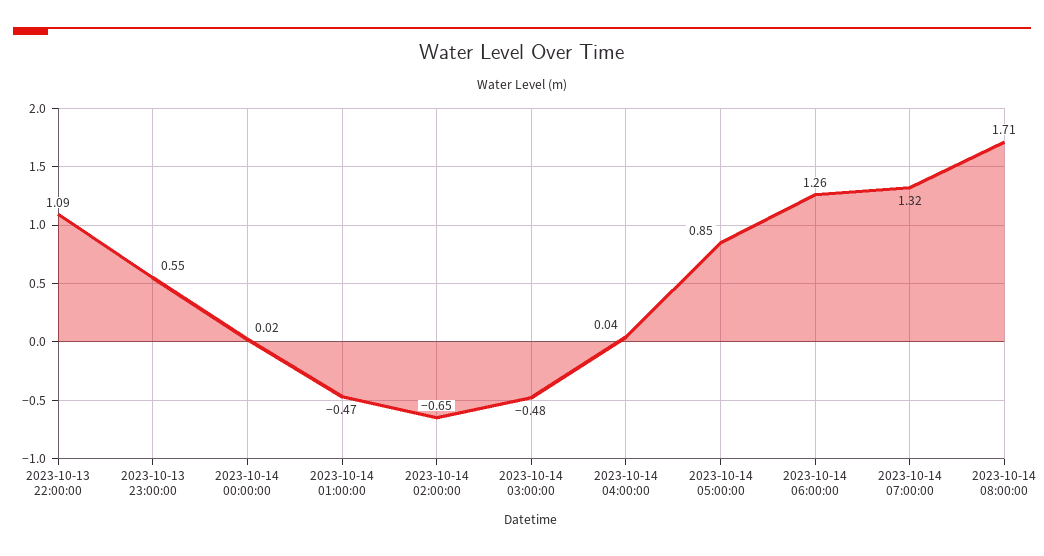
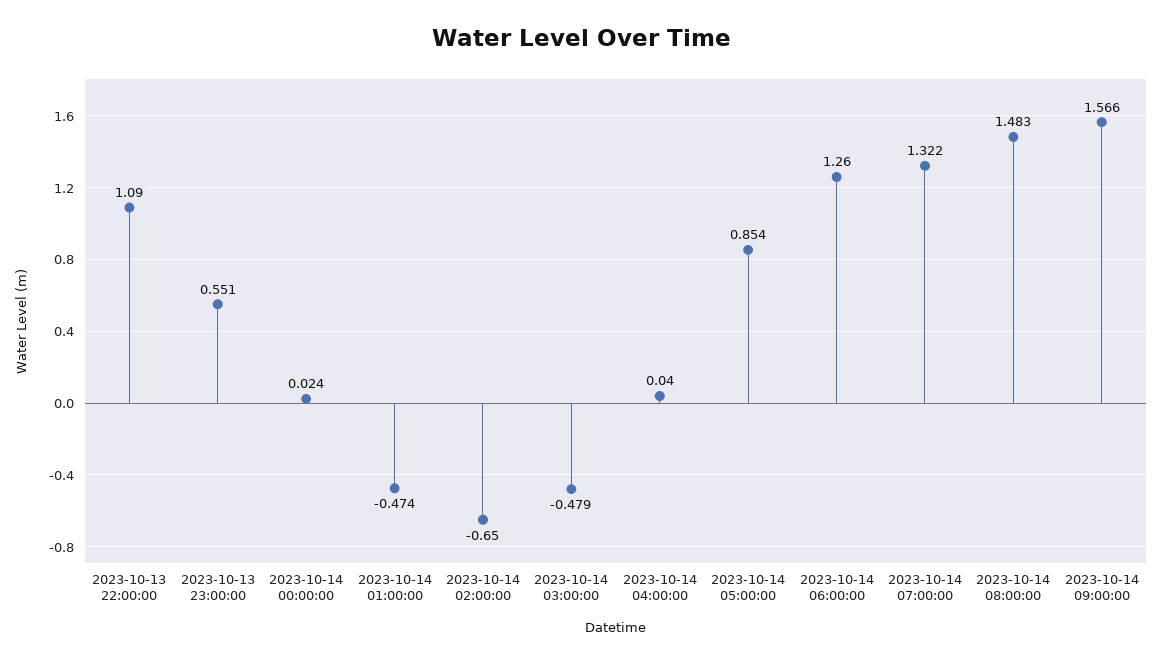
2023-10-14 08:00:00: 1.71 -> 1.483
2023-10-14 09:00:00: none -> 1.566

